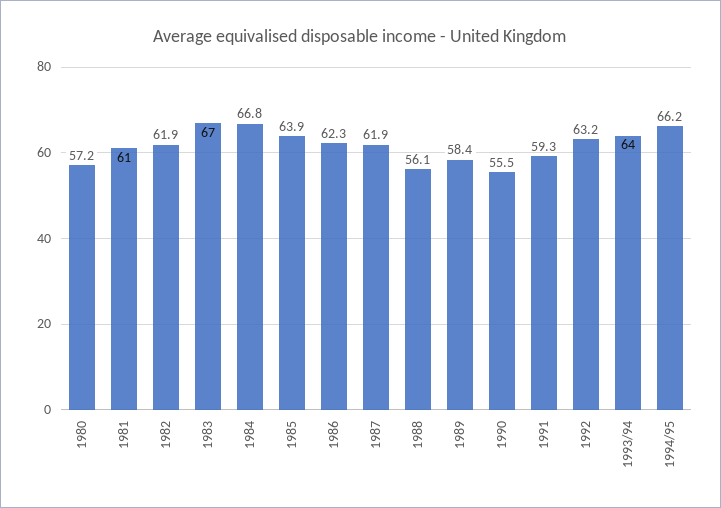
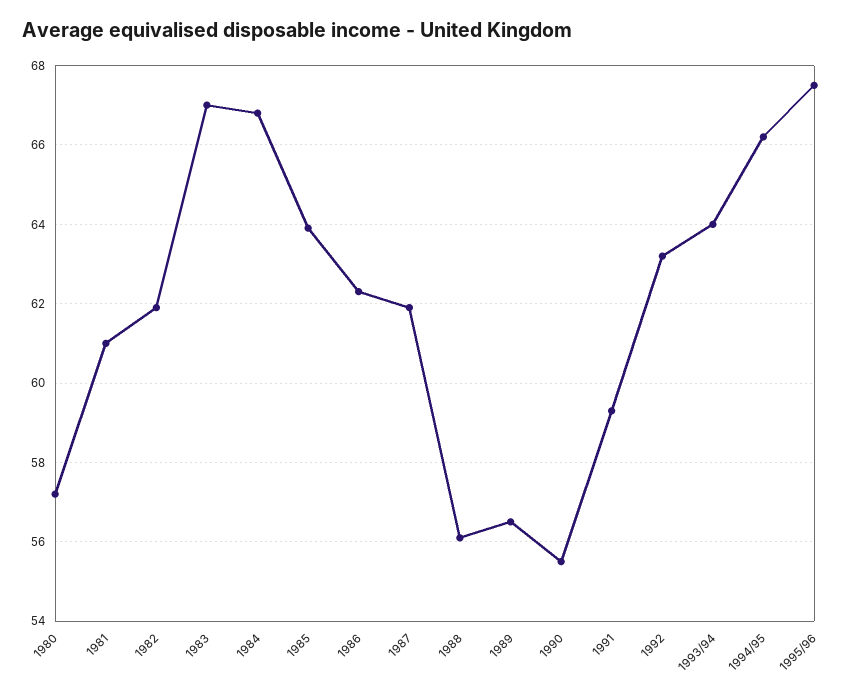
1989: 58.4 -> 56.5
1995/96: none -> 67.5

